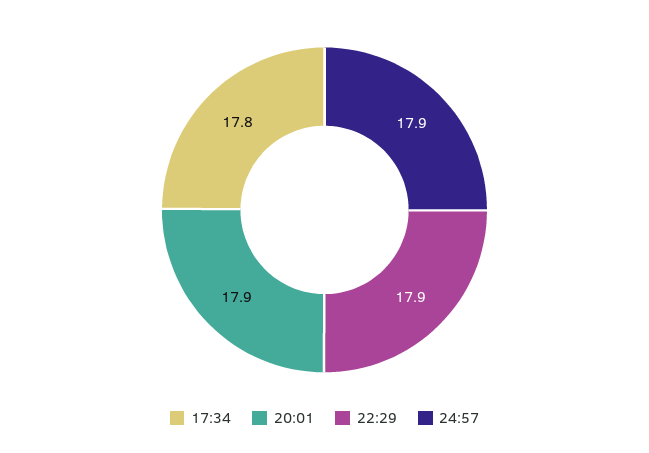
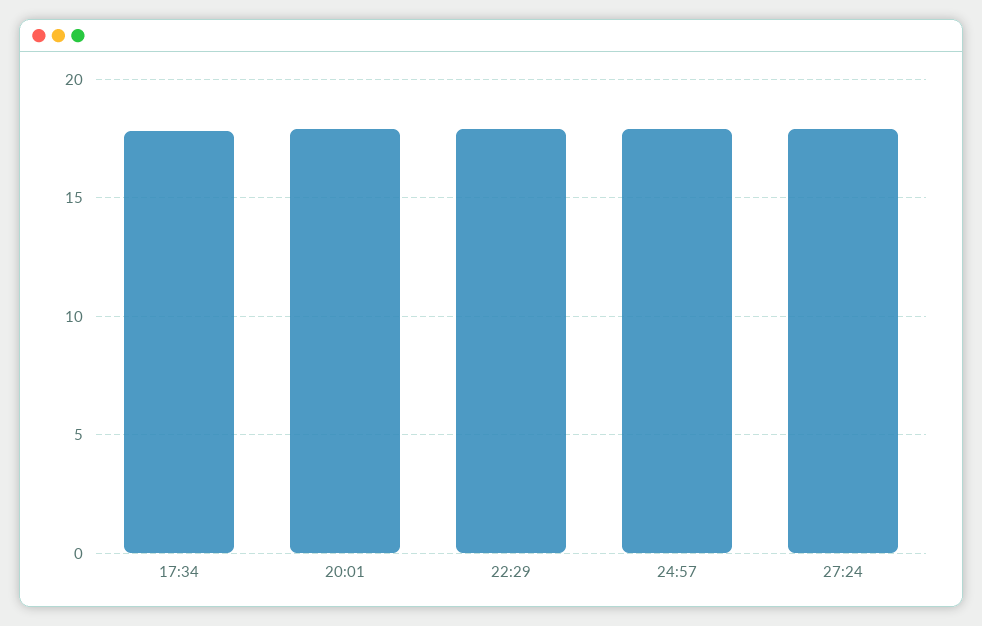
27:24: none -> 18

